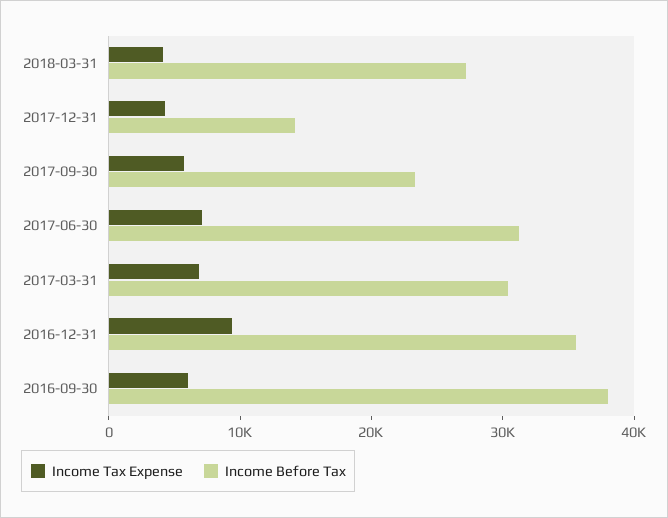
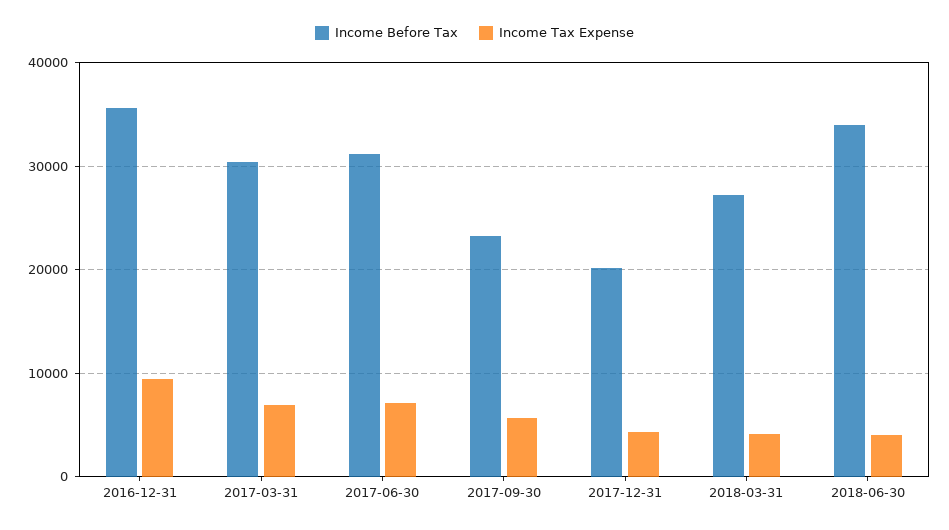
Income Before Tax, 2017-12-31: 14000 -> 20000
Income Tax Expense, 2016-09-30: 6000 -> none
Income Before Tax, 2016-09-30: 38000 -> none
Income Before Tax, 2018-06-30: none -> 34000
Income Tax Expense, 2018-06-30: none -> 4000

